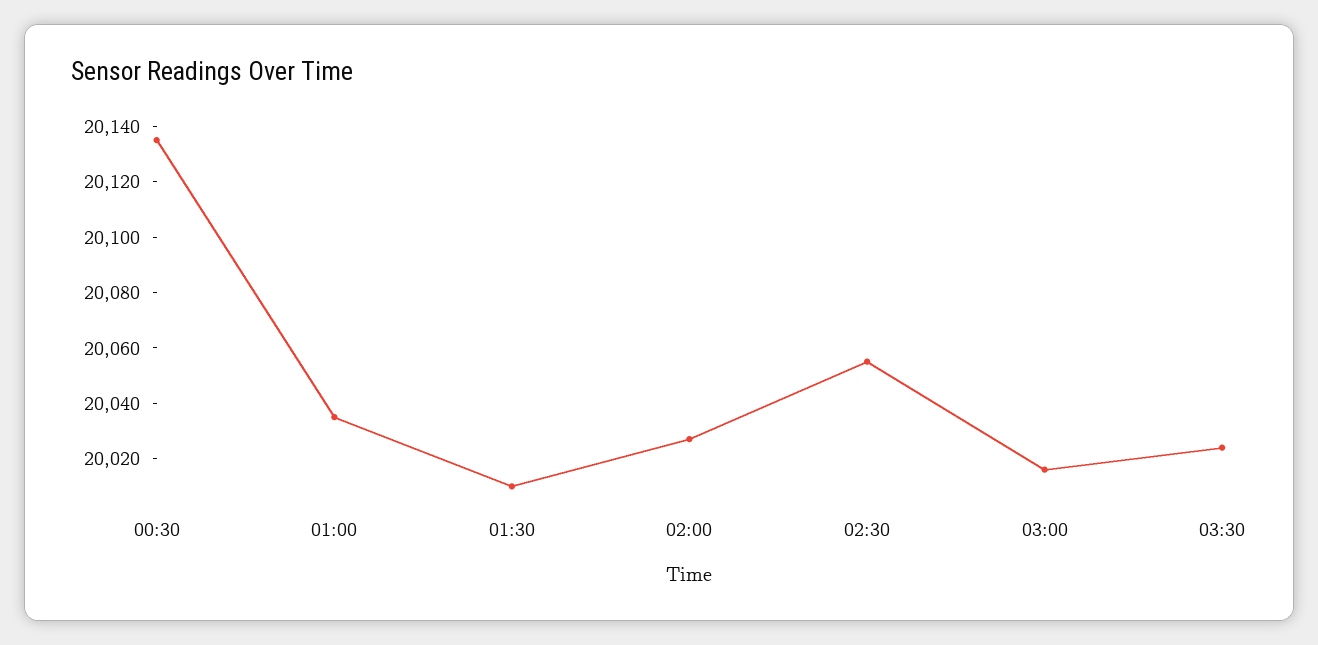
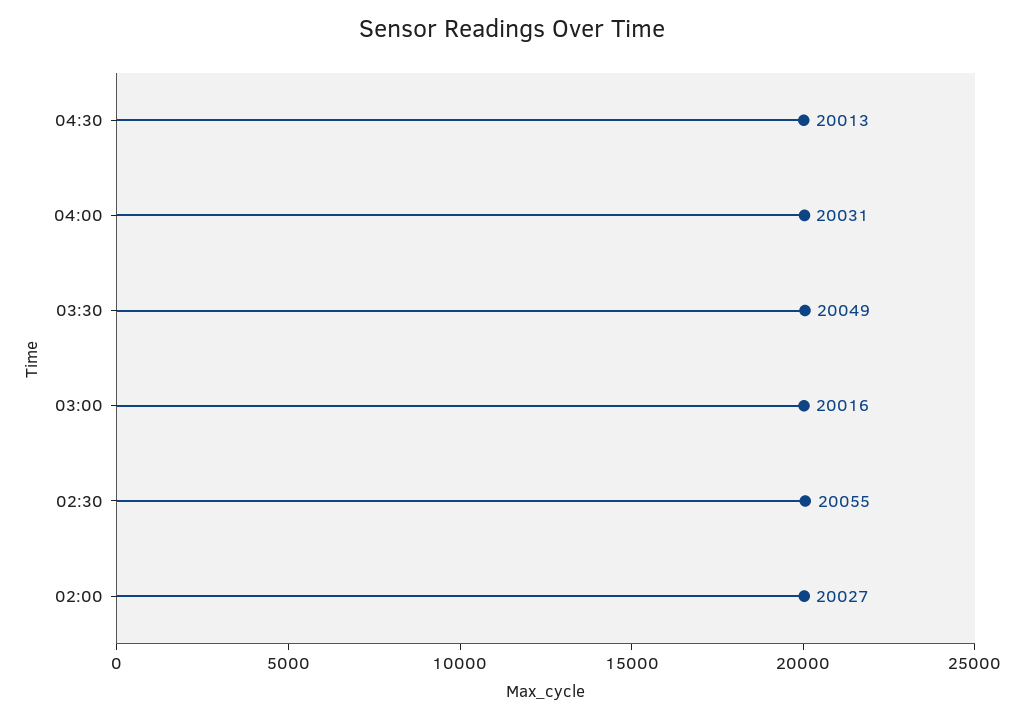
00:30: 20135 -> none
01:00: 20035 -> none
01:30: 20010 -> none
03:30: 20025 -> 20049
04:30: none -> 20013
04:00: none -> 20031

